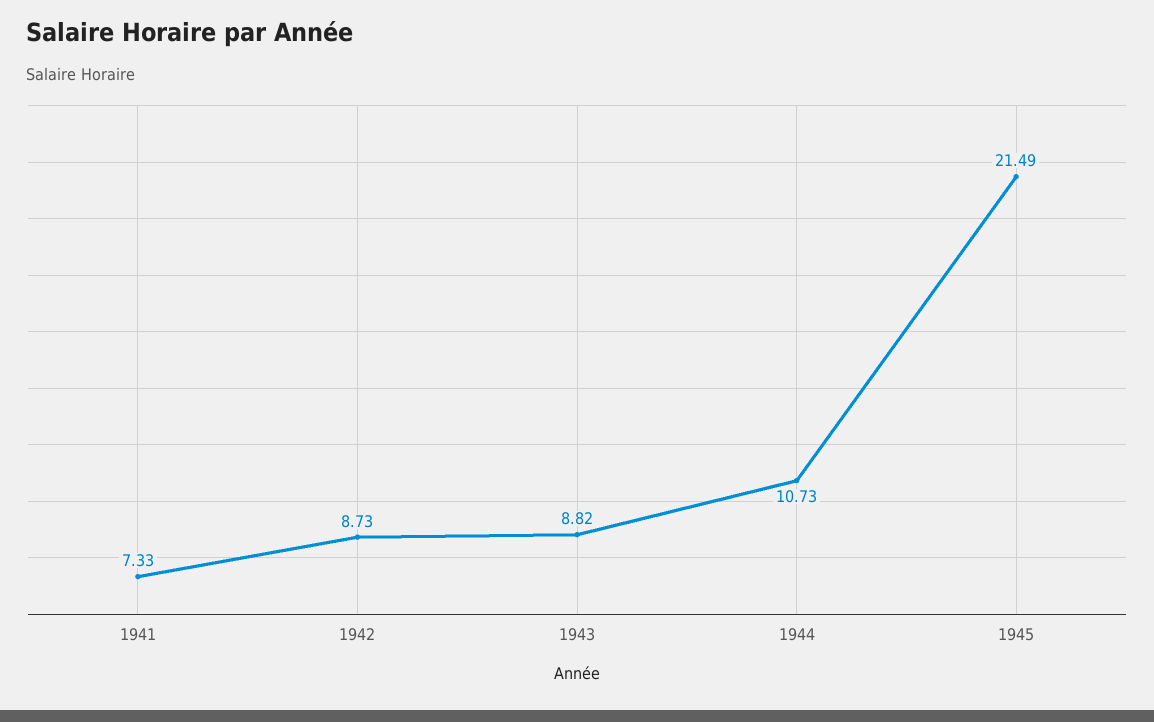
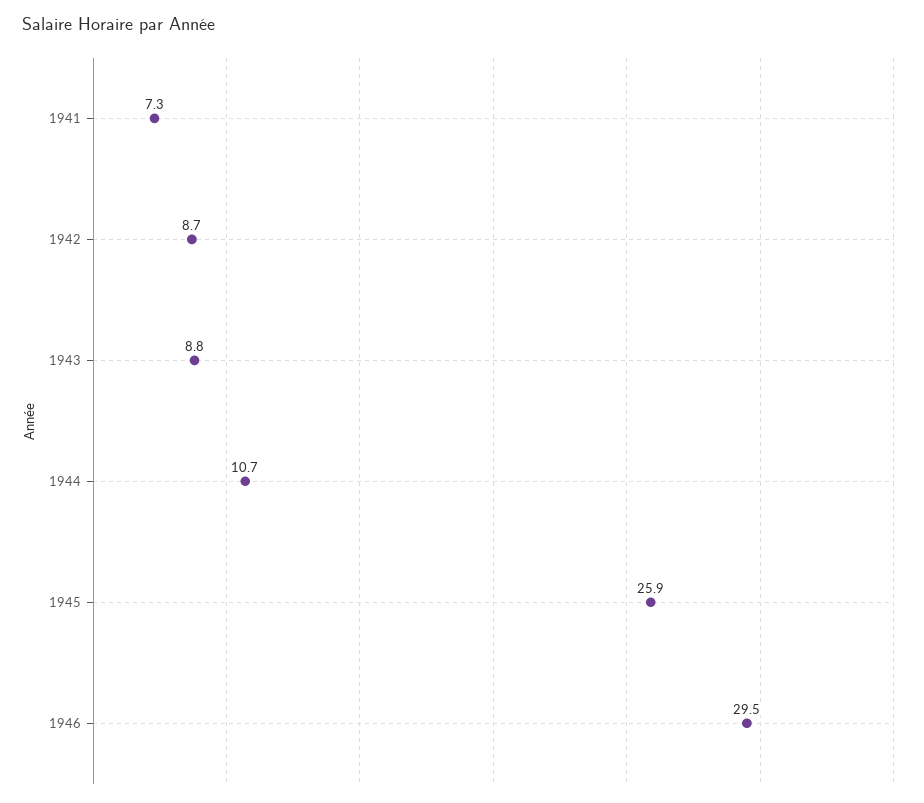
1945: 21.49 -> 25.9
1946: none -> 29.5

